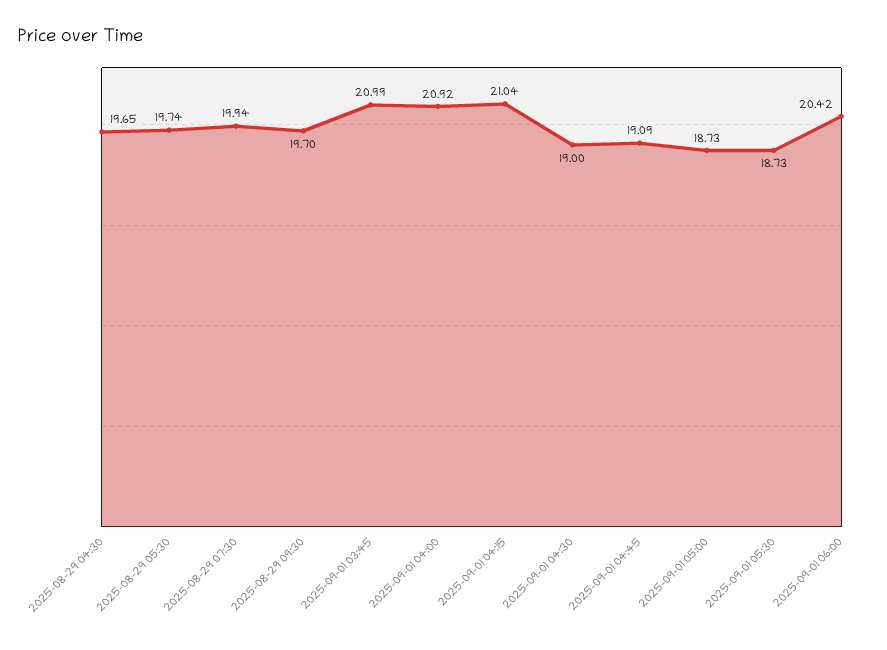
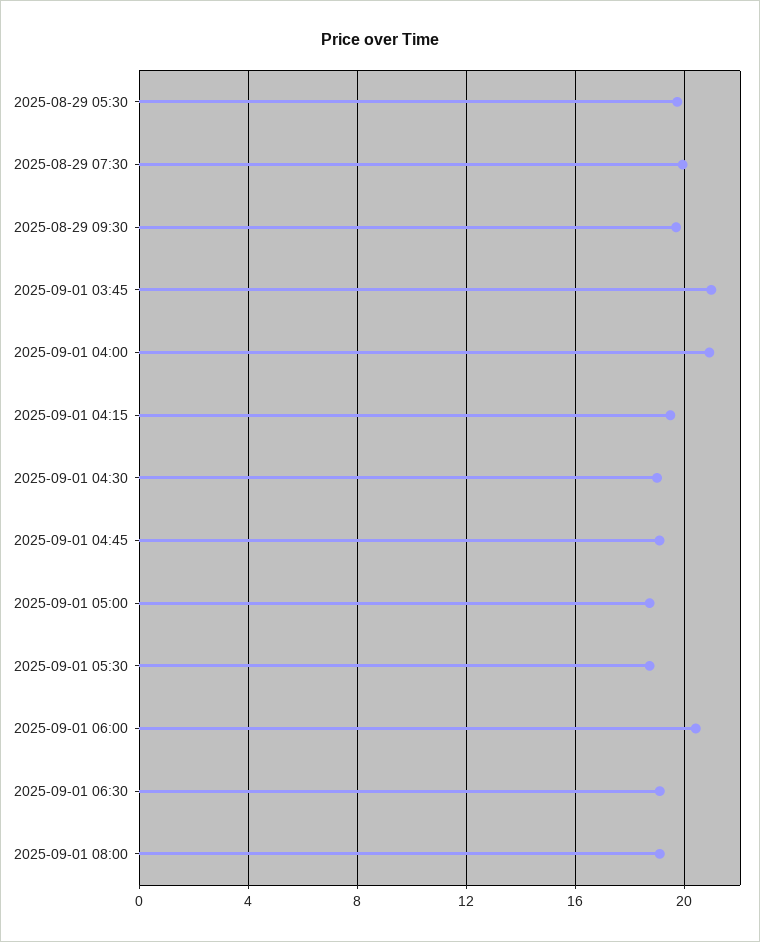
2025-08-29 04:30: 19.65 -> none
2025-09-01 04:15: 21.04 -> 19.5
2025-09-01 06:30: none -> 19
2025-09-01 08:00: none -> 19

